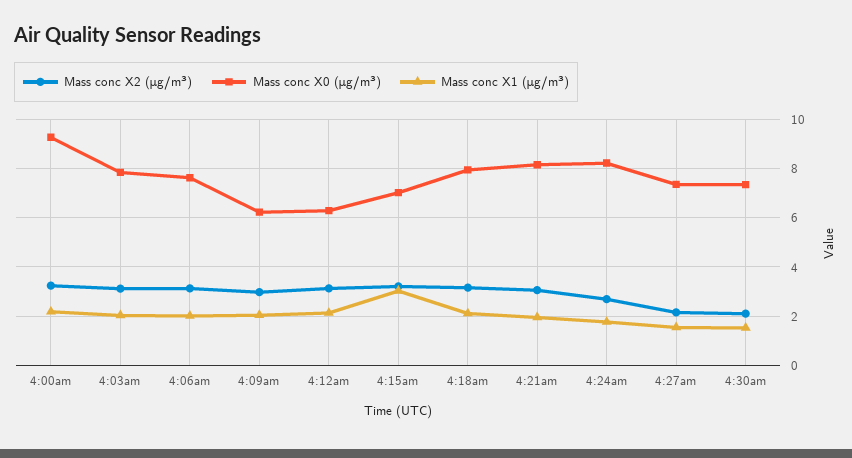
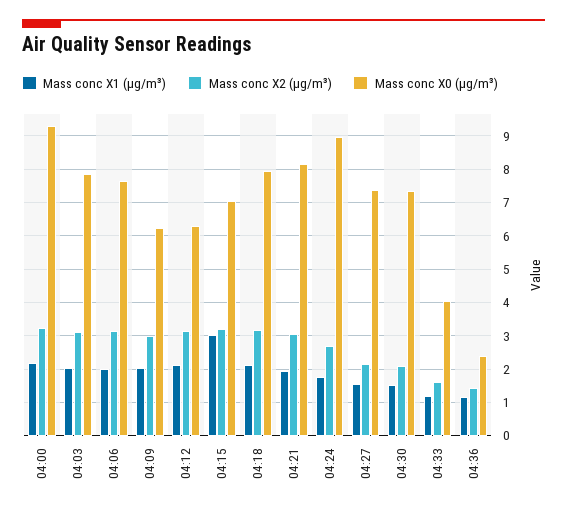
Mass conc X0 (μg/m³), 4:24am: 8.25 -> 9
Mass conc X1 (μg/m³), 04:33: none -> 1.2
Mass conc X2 (μg/m³), 04:33: none -> 1.6
Mass conc X0 (μg/m³), 04:33: none -> 4
Mass conc X1 (μg/m³), 04:36: none -> 1.2
Mass conc X2 (μg/m³), 04:36: none -> 1.4
Mass conc X0 (μg/m³), 04:36: none -> 2.4

